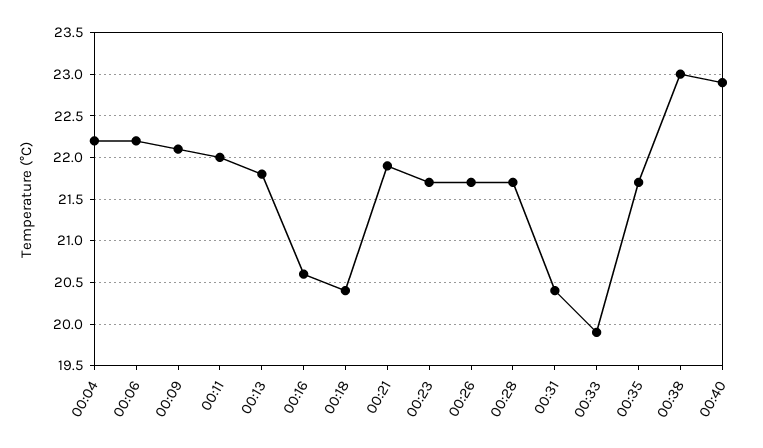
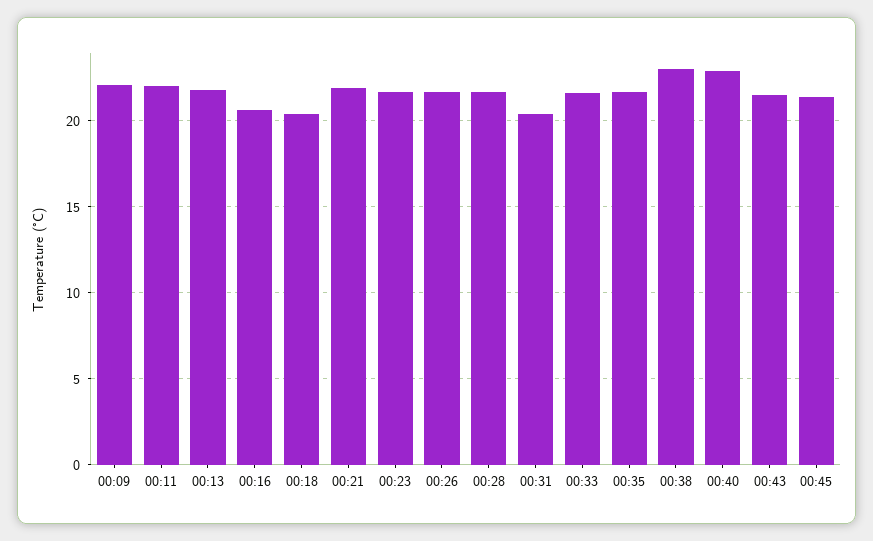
00:04: 22.2 -> none
00:06: 22.2 -> none
00:33: 19.9 -> 21.5
00:43: none -> 21.5
00:45: none -> 21.5

